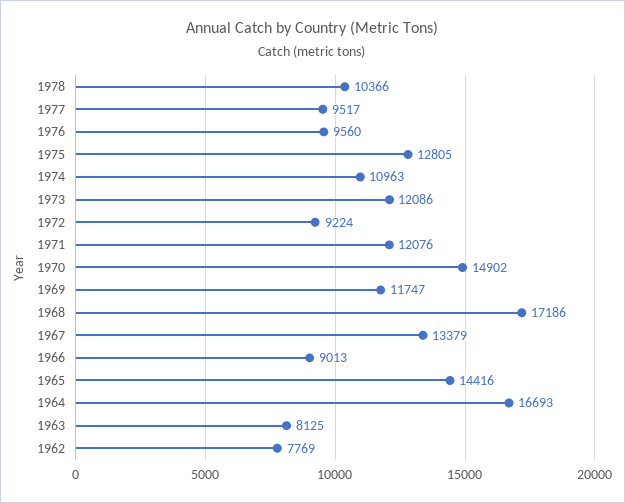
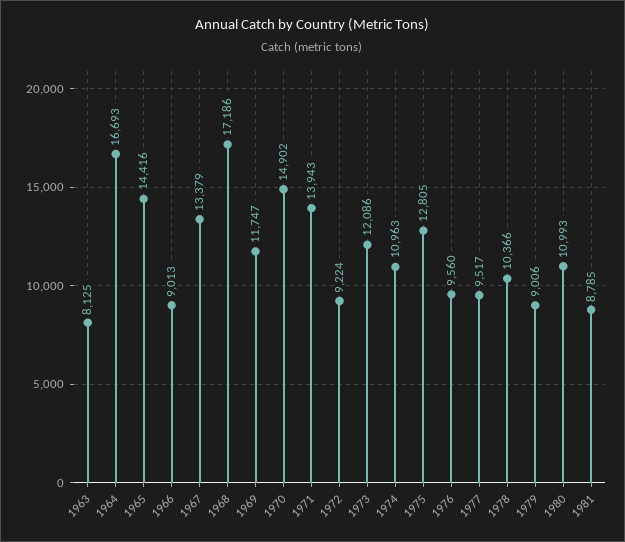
1971: 12076 -> 13943
1962: 7769 -> none
1979: none -> 9006
1980: none -> 10993
1981: none -> 8785

